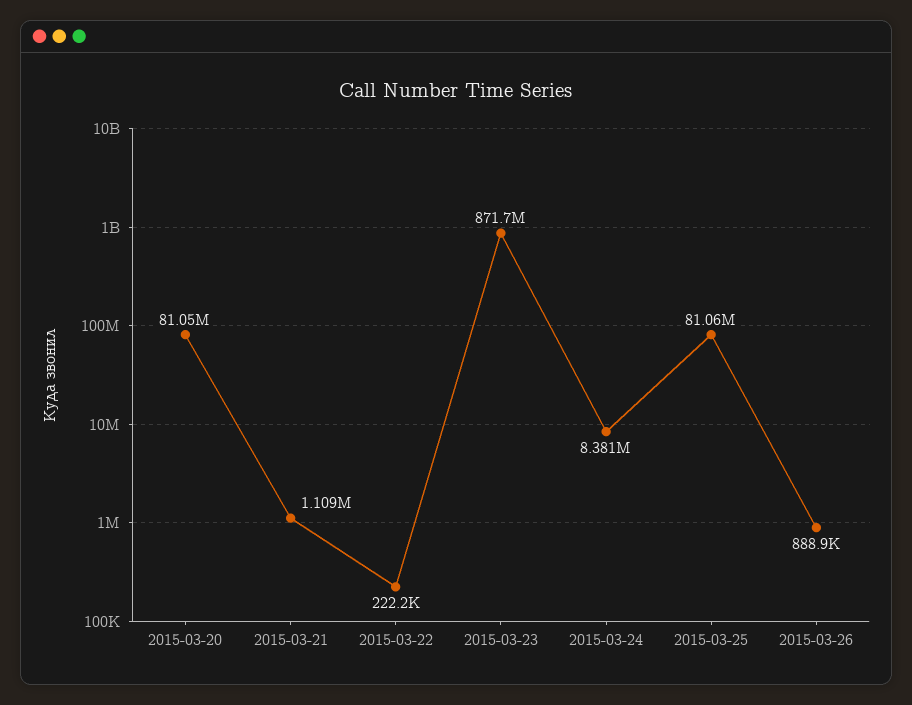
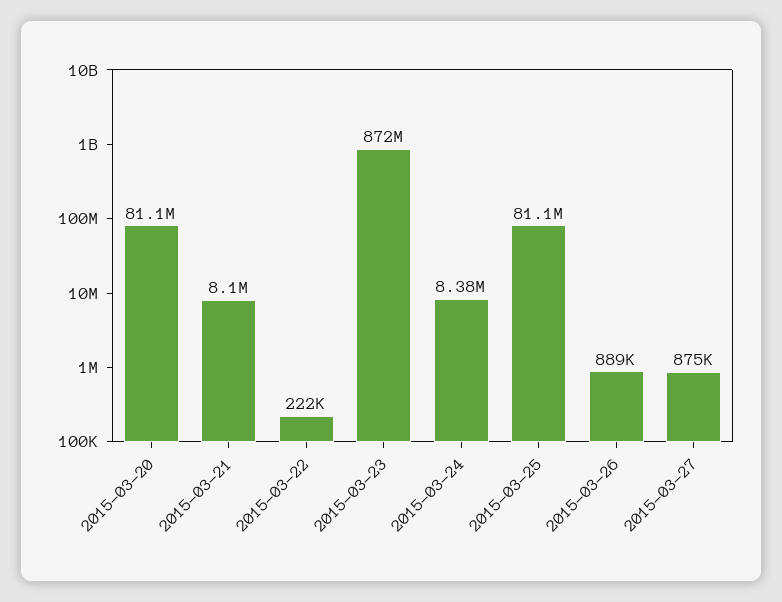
2015-03-21: 1109000 -> 8100000
2015-03-27: none -> 875000

